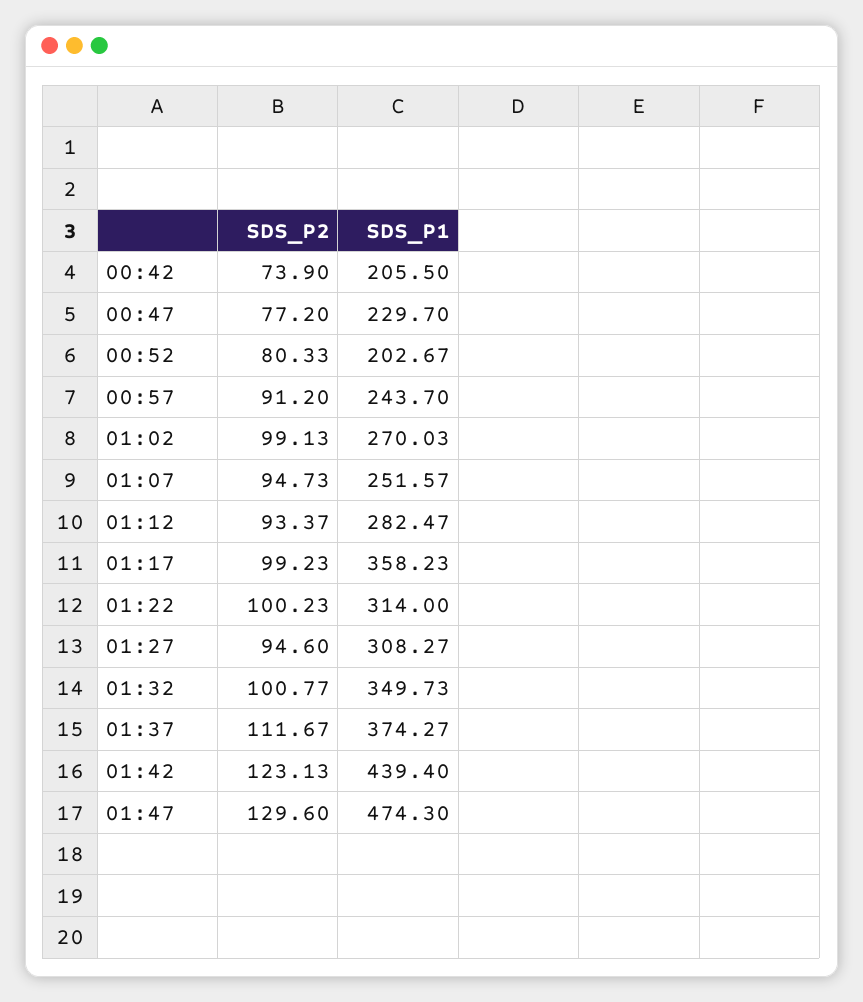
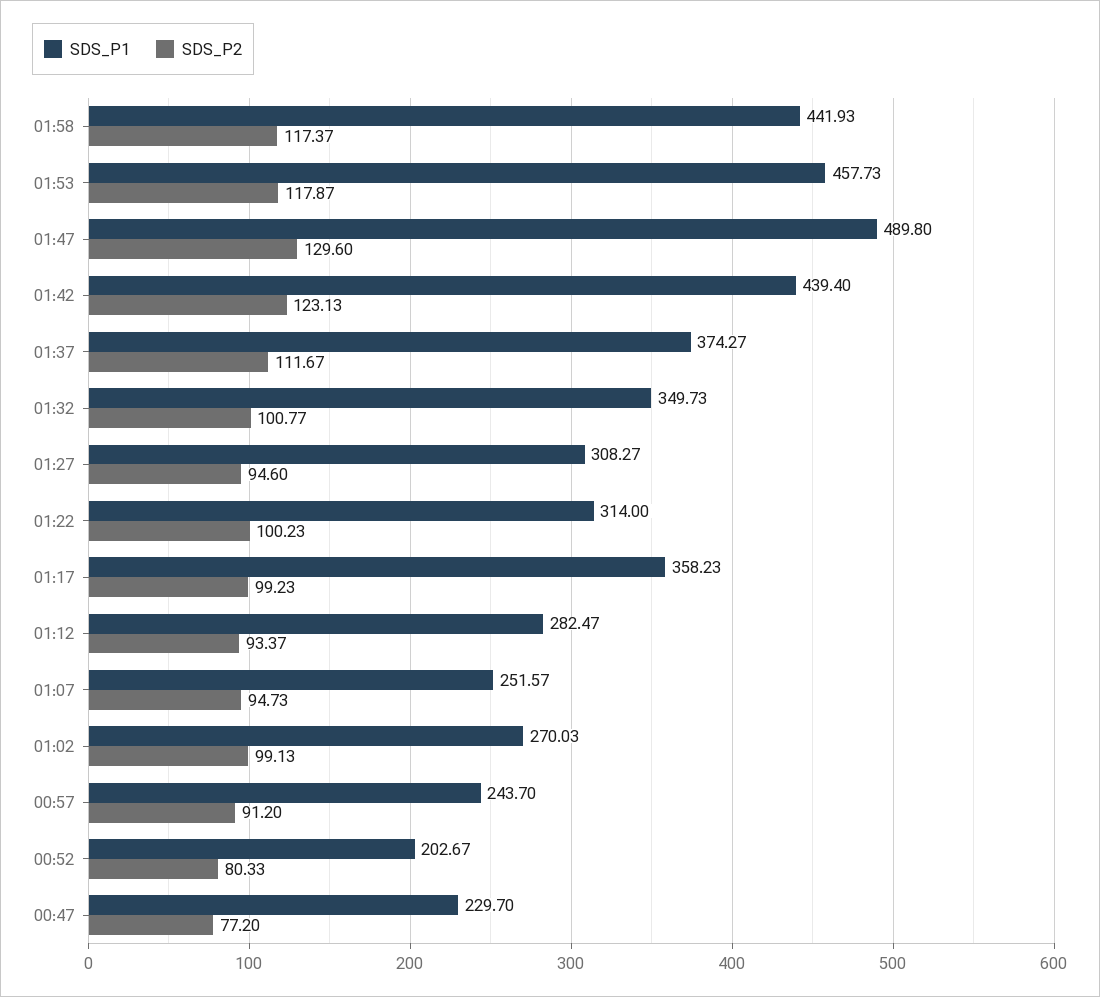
SDS_P2, 00:42: 73.9 -> none
SDS_P1, 00:42: 205.5 -> none
SDS_P1, 01:47: 474.3 -> 489.8
SDS_P1, 01:58: none -> 441.93
SDS_P2, 01:58: none -> 117.37
SDS_P1, 01:53: none -> 457.73
SDS_P2, 01:53: none -> 117.87

